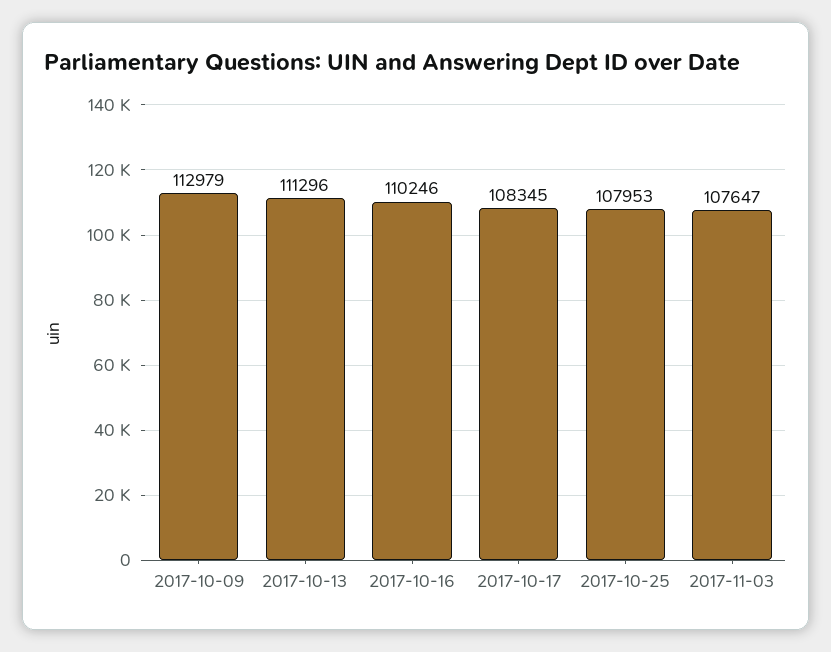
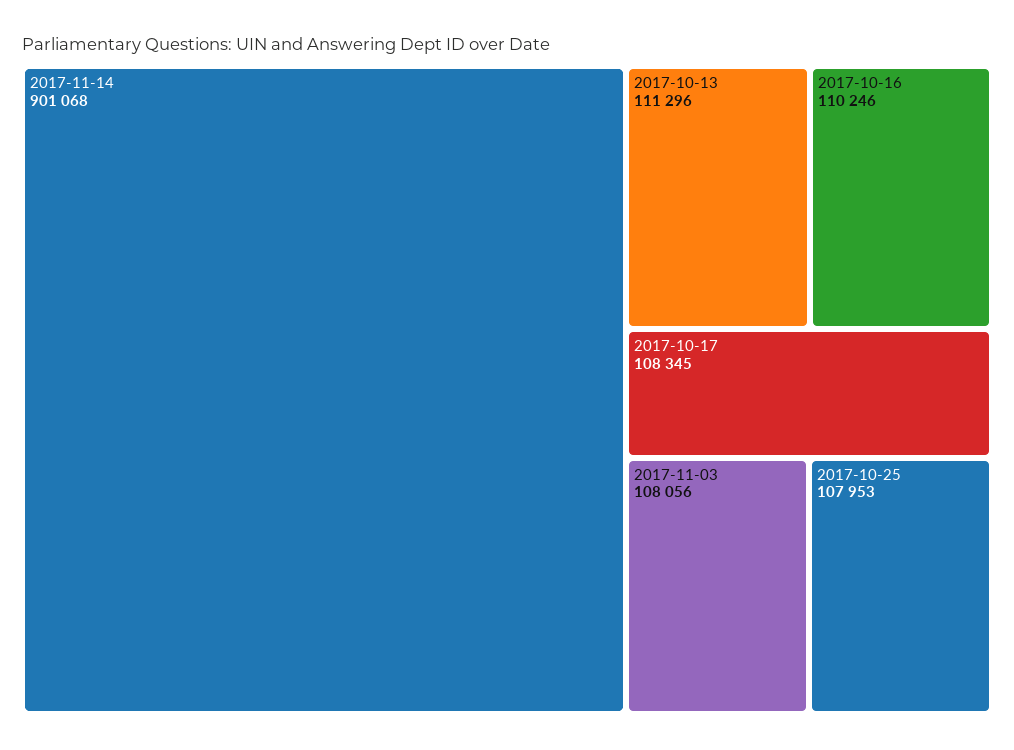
2017-10-09: 112979 -> none
2017-11-03: 107647 -> 108056
2017-11-14: none -> 901068

